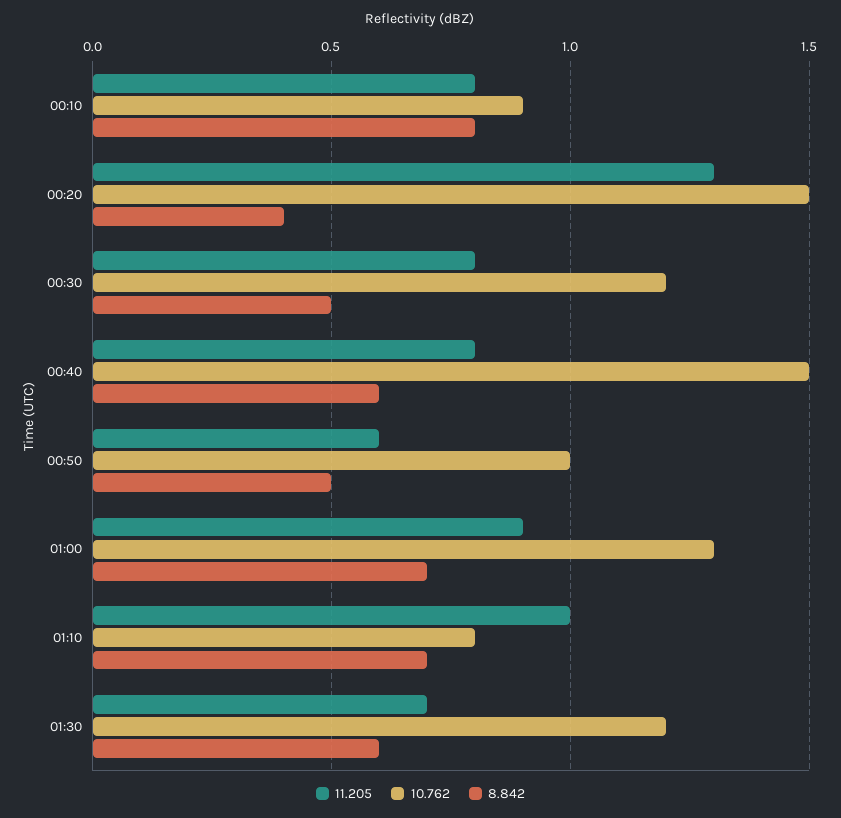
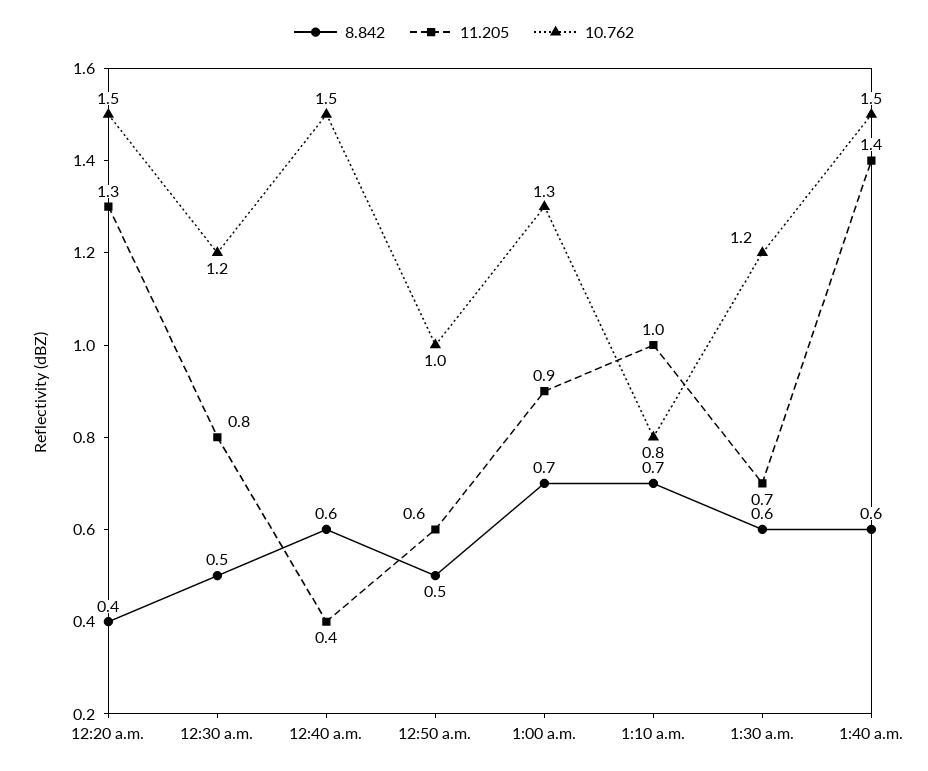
11.205, 00:10: 0.8 -> none
10.762, 00:10: 0.9 -> none
8.842, 00:10: 0.8 -> none
11.205, 00:40: 0.8 -> 0.4
8.842, 1:40 a.m.: none -> 0.6
11.205, 1:40 a.m.: none -> 1.4
10.762, 1:40 a.m.: none -> 1.5

